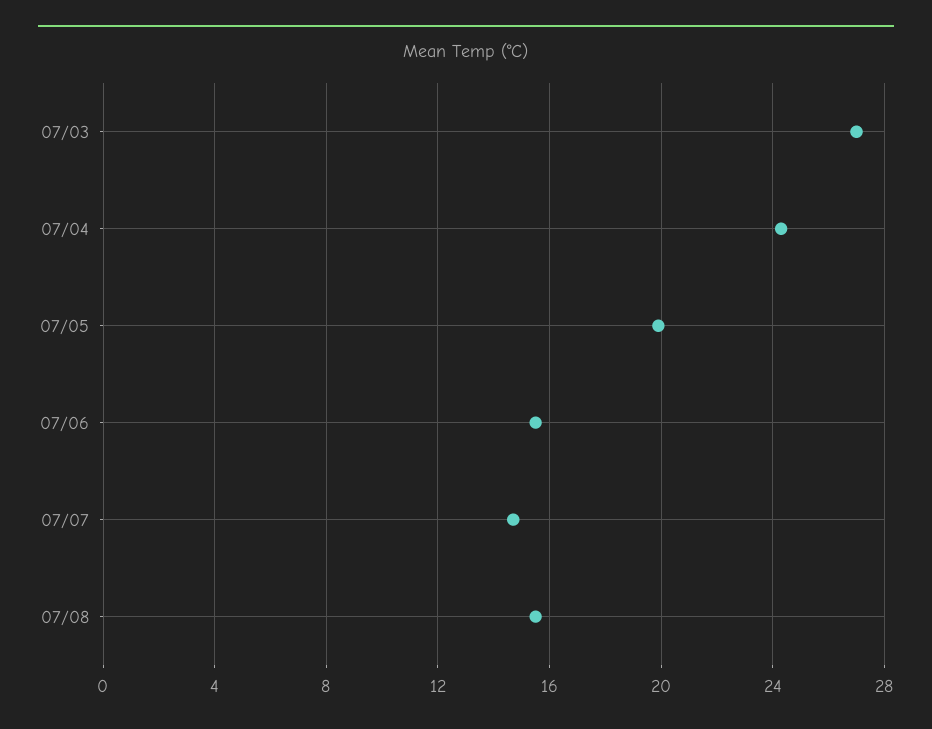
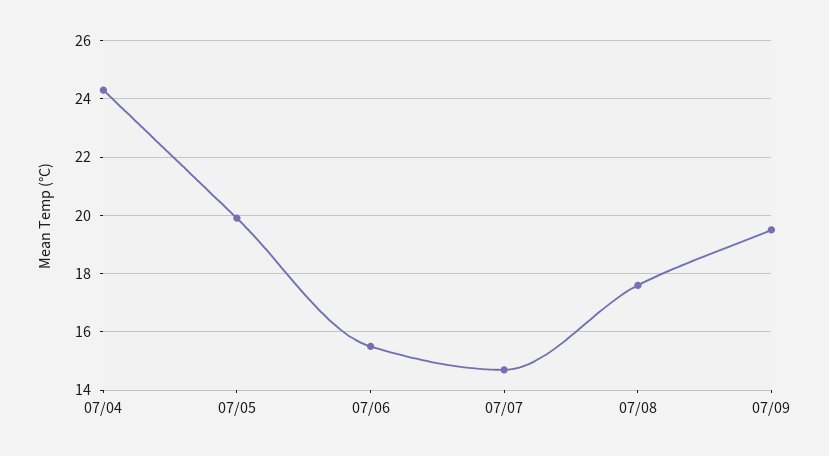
07/03: 27 -> none
07/08: 15.5 -> 17.5
07/09: none -> 19.5

